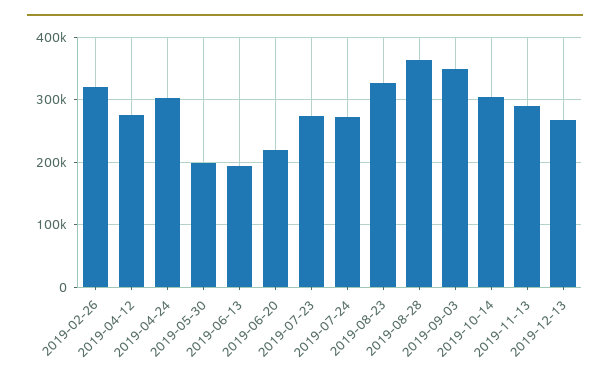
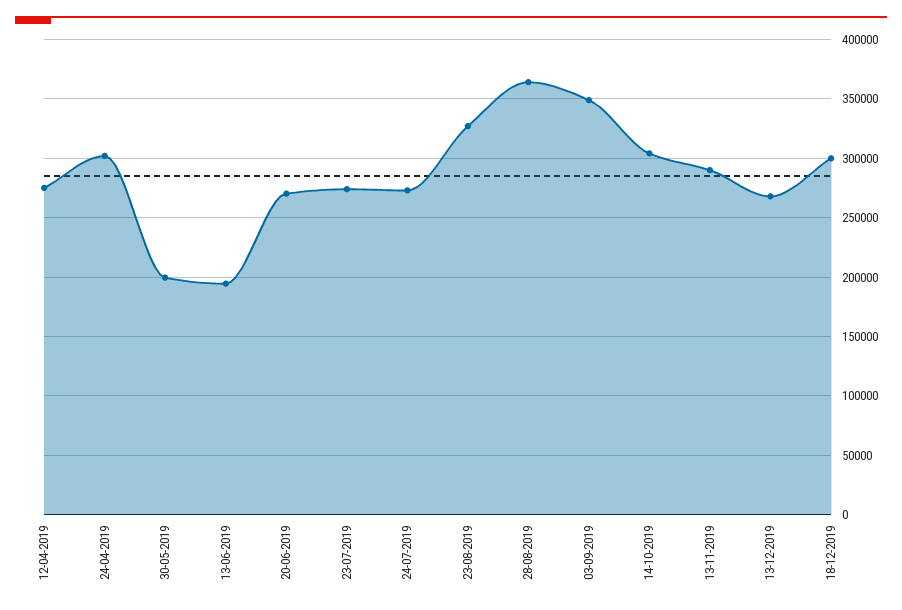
2019-02-26: 320000 -> none
2019-06-20: 220000 -> 270000
18-12-2019: none -> 300000

